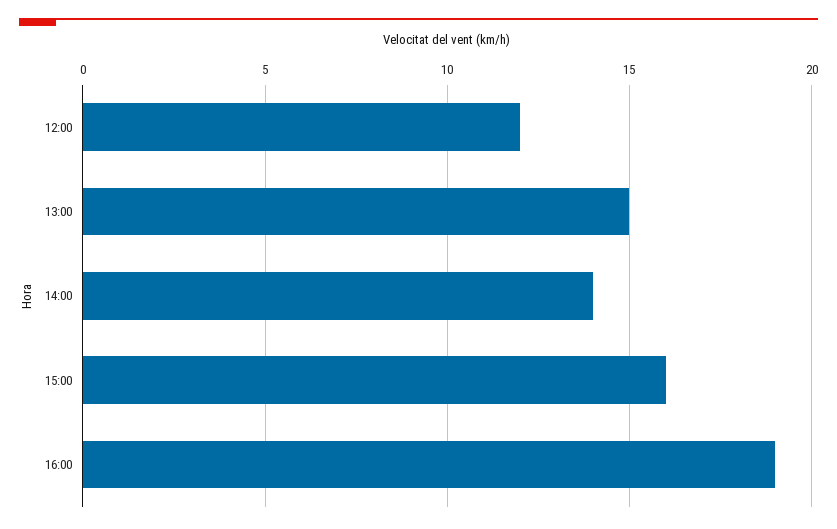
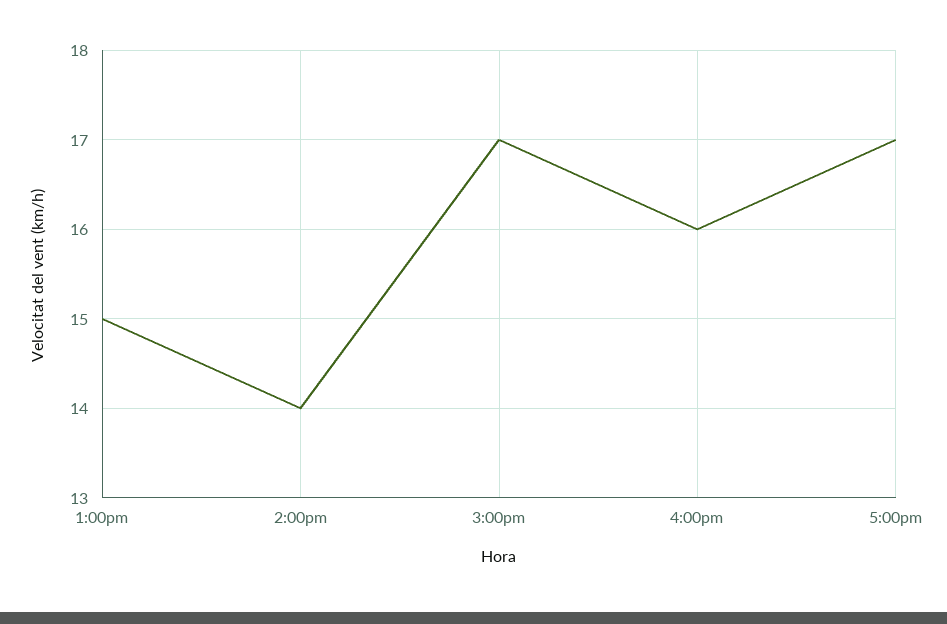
12:00: 12 -> none
15:00: 16 -> 17
16:00: 19 -> 16
5:00pm: none -> 17

